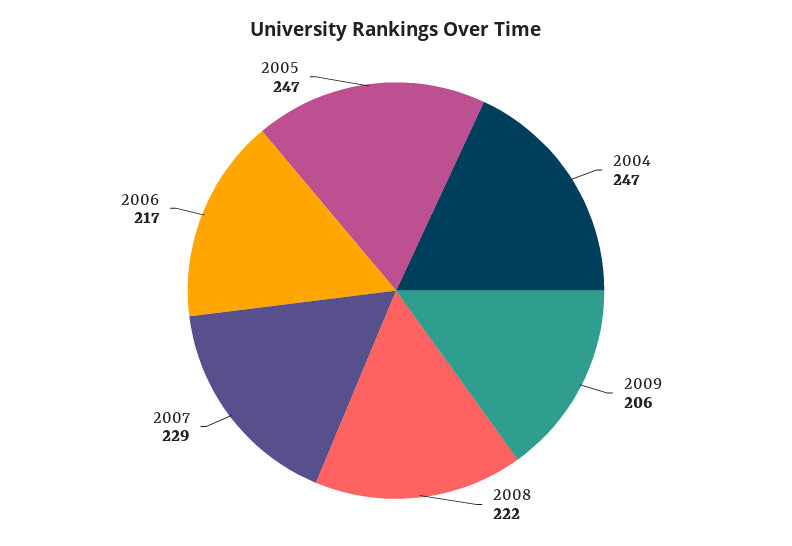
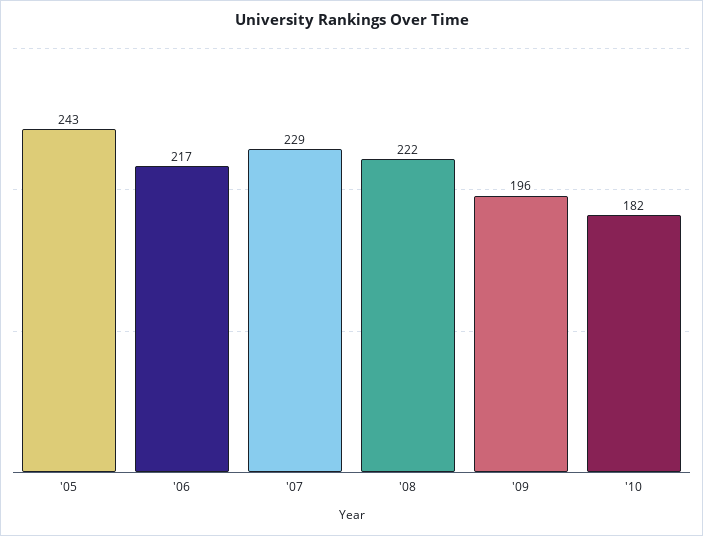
2004: 247 -> none
2009: 206 -> 196
2005: 247 -> 243
'10: none -> 182

